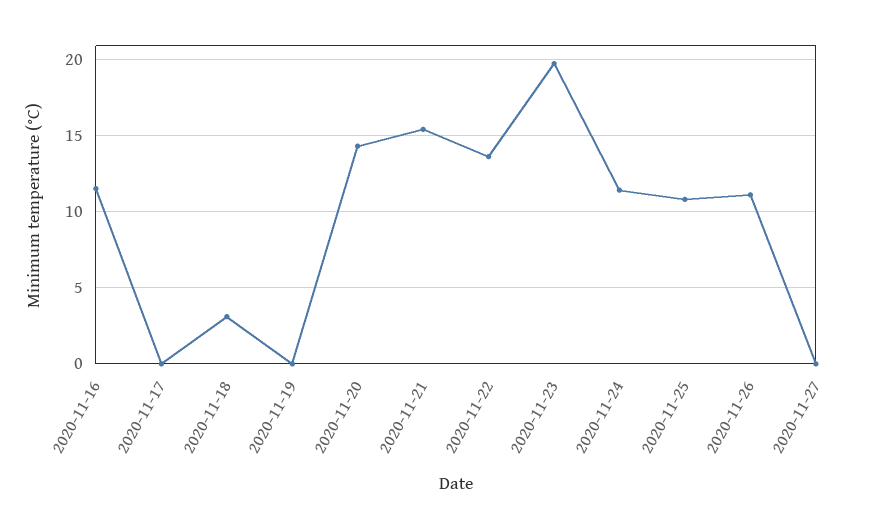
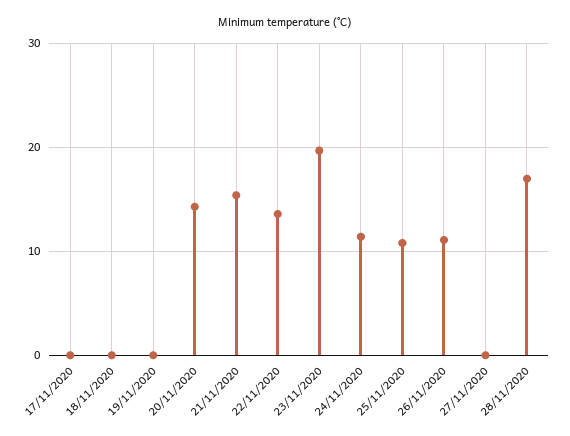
2020-11-16: 11.5 -> none
2020-11-18: 3 -> 0
28/11/2020: none -> 17

